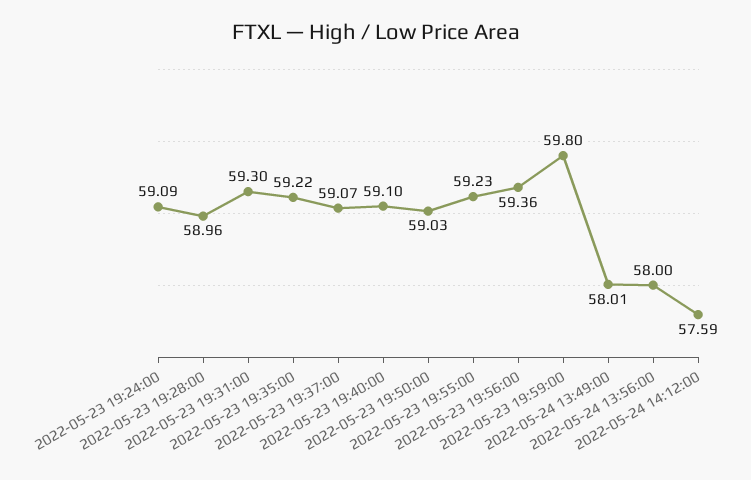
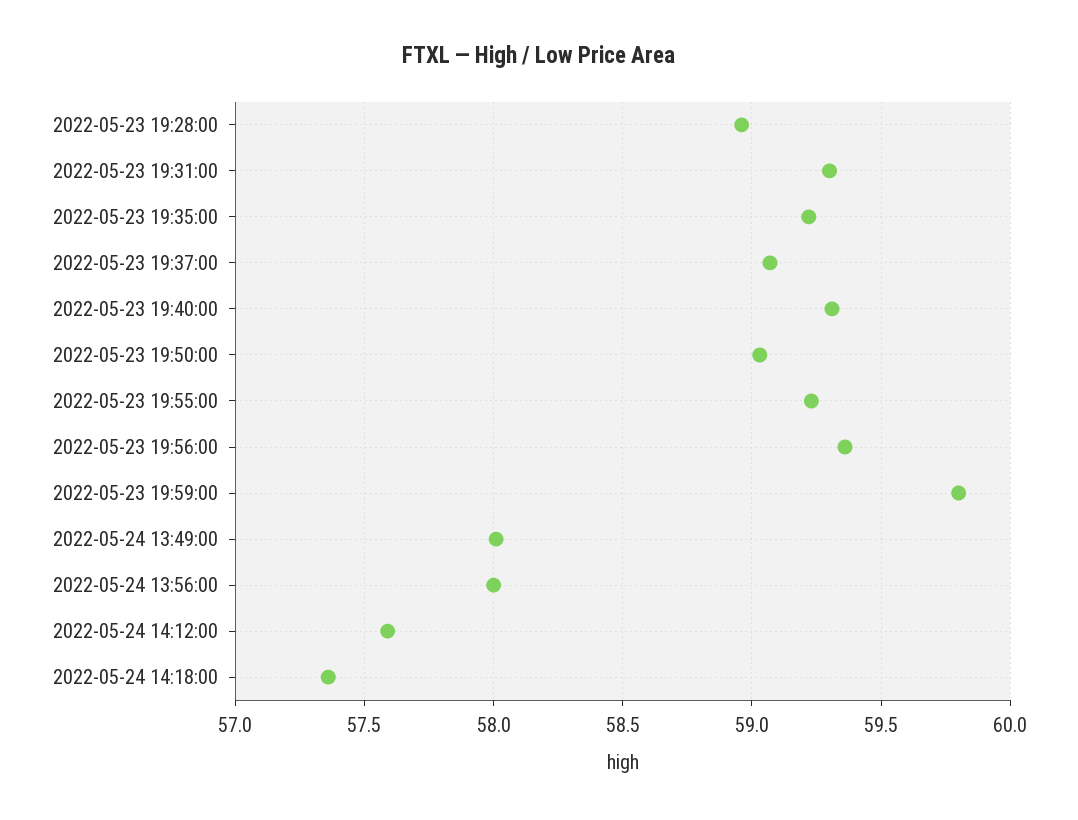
2022-05-23 19:24:00: 59.09 -> none
2022-05-23 19:40:00: 59.1 -> 59.3
2022-05-24 14:18:00: none -> 57.35

